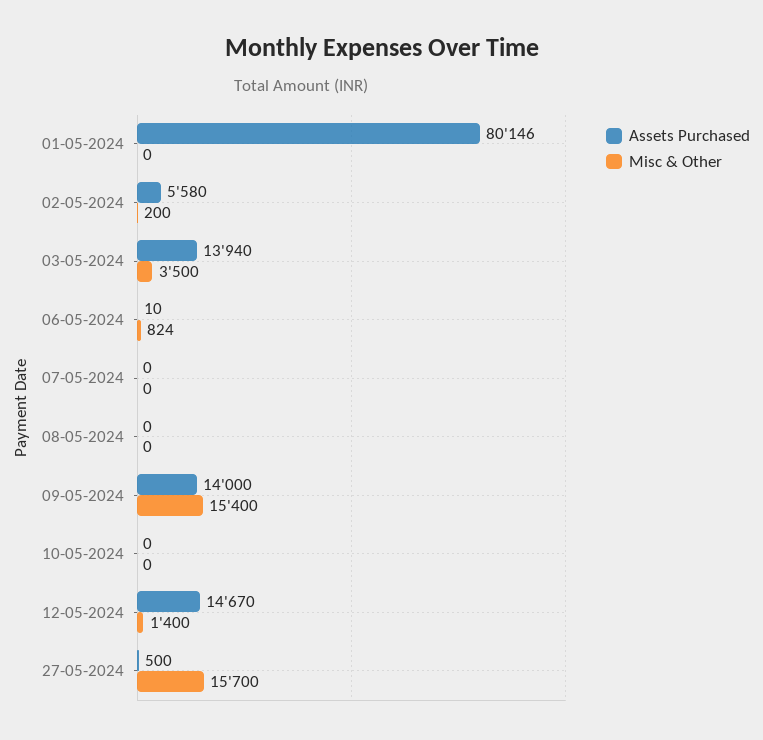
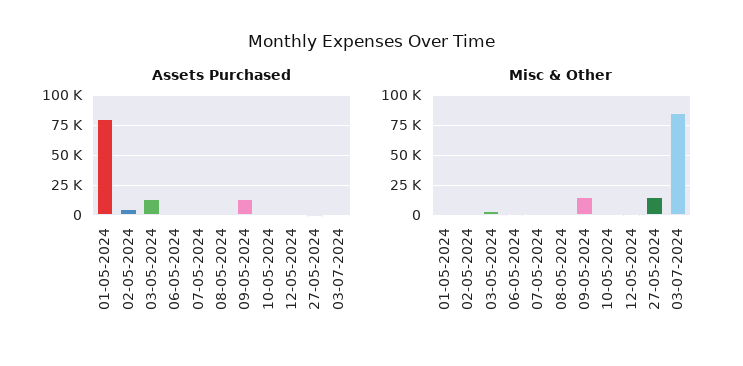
Assets Purchased, 12-05-2024: 14670 -> 0
Assets Purchased, 03-07-2024: none -> 0
Misc & Other, 03-07-2024: none -> 85000

